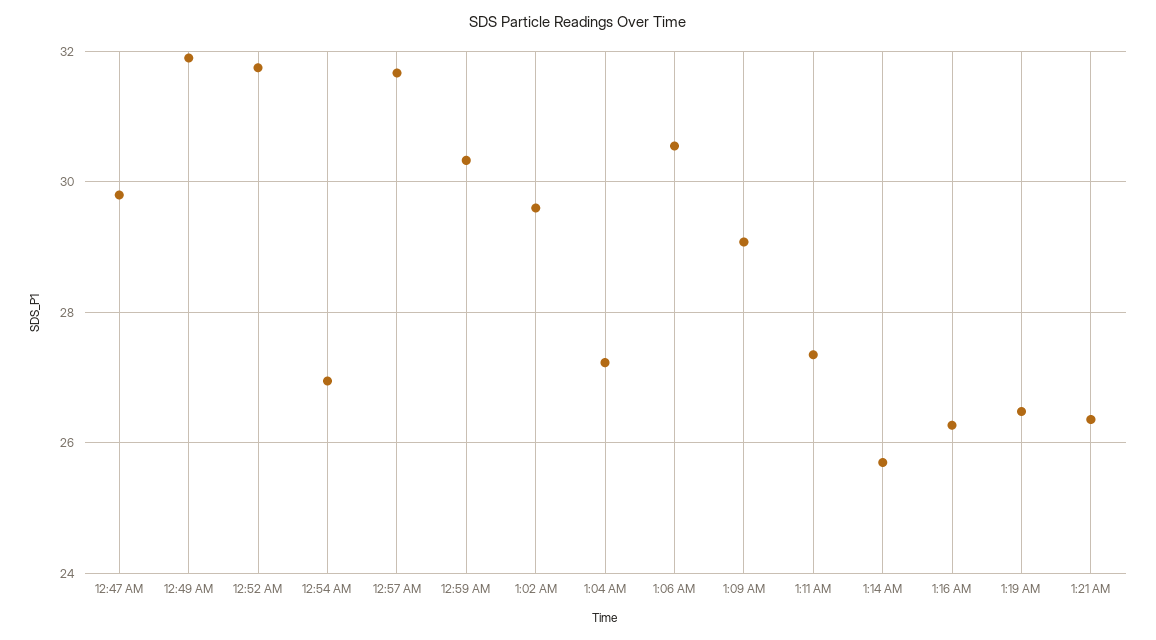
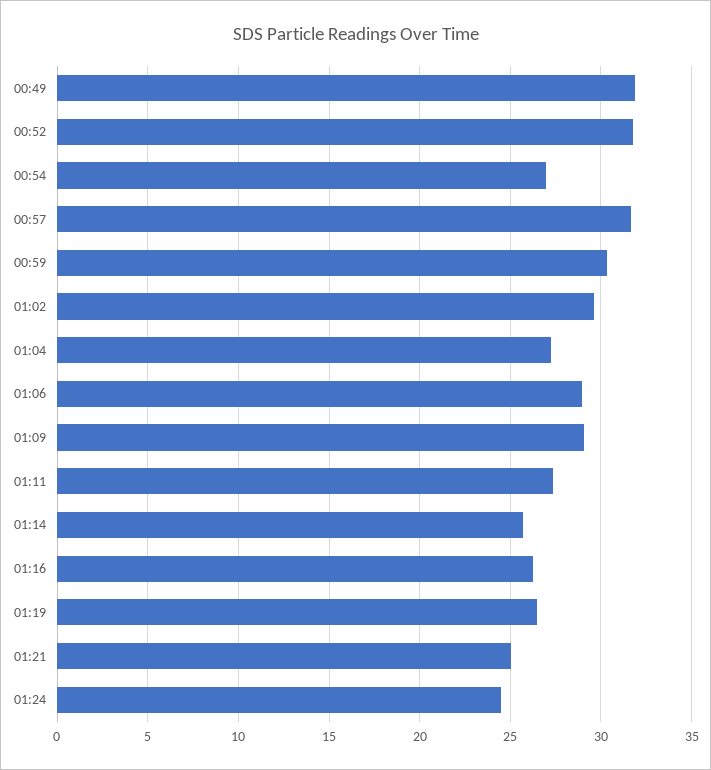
12:47 AM: 29.8 -> none
1:06 AM: 30.6 -> 29
1:21 AM: 26.4 -> 25
01:24: none -> 24.5

